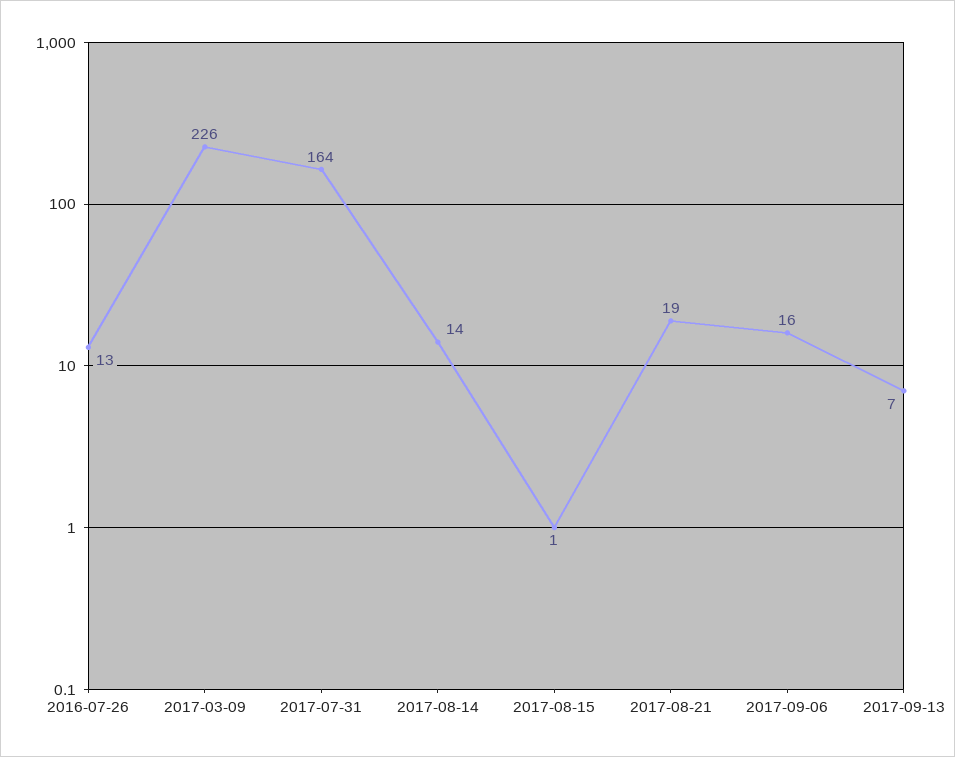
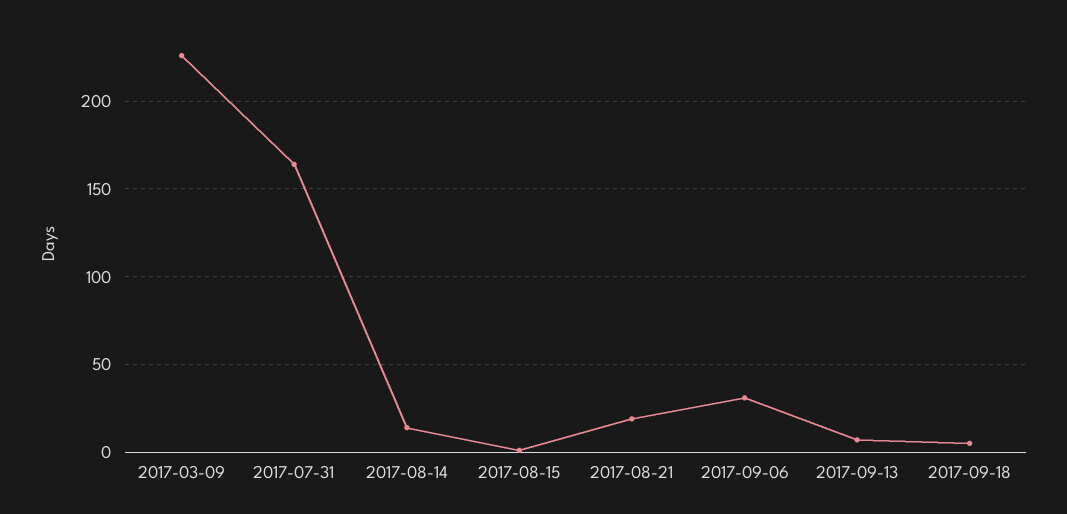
2016-07-26: 13 -> none
2017-09-06: 16 -> 30
2017-09-18: none -> 5

